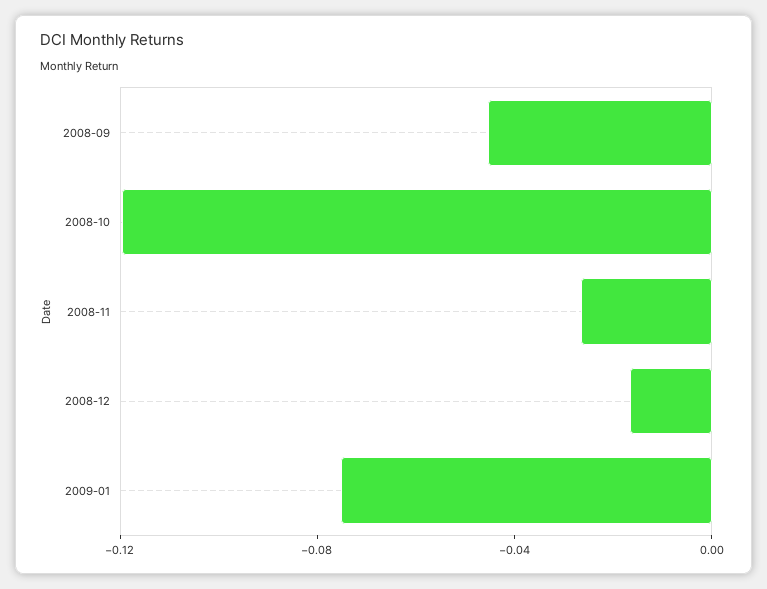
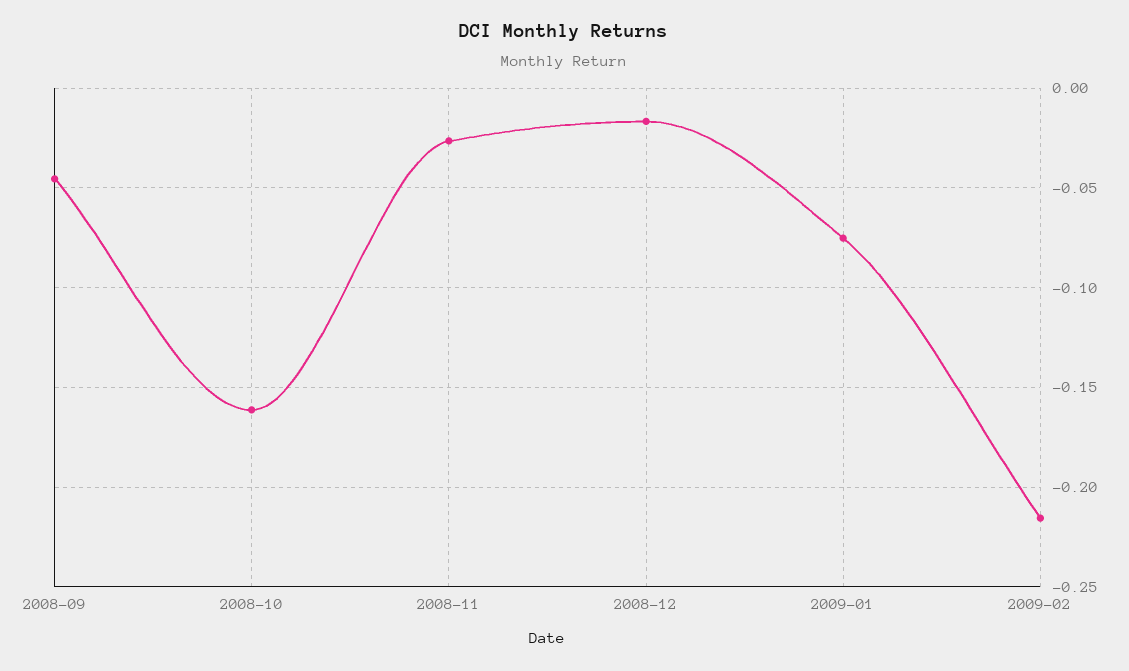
2008-10: -0.12 -> -0.16
2009-02: none -> -0.215

